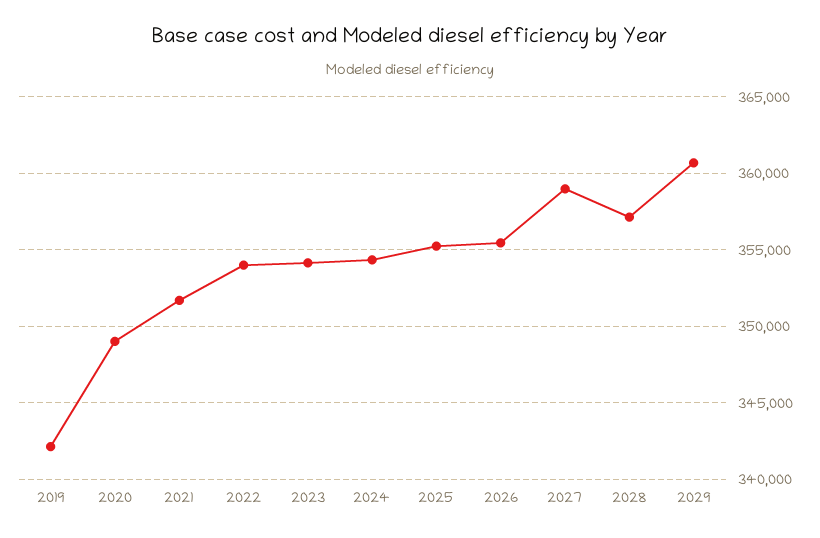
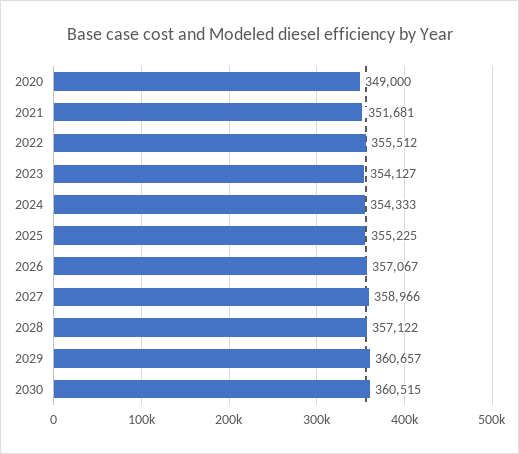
2019: 342000 -> none
2022: 354000 -> 355512
2026: 355500 -> 357067
2030: none -> 360515

